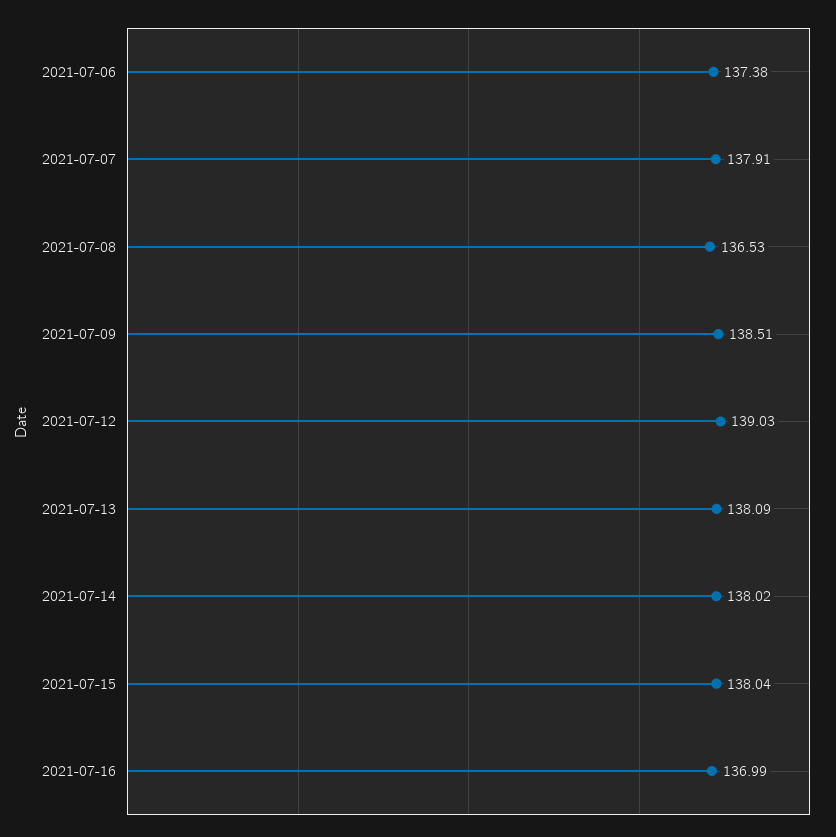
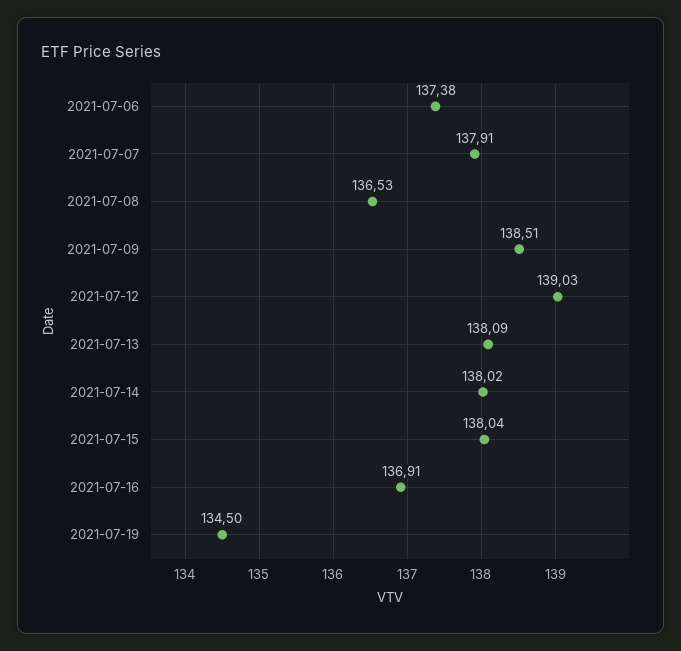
2021-07-16: 136.99 -> 136.91
2021-07-19: none -> 134.5

